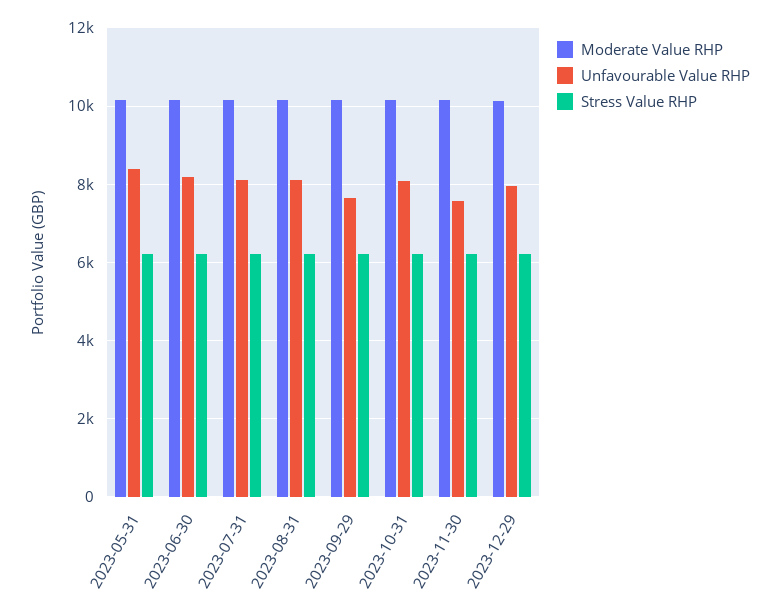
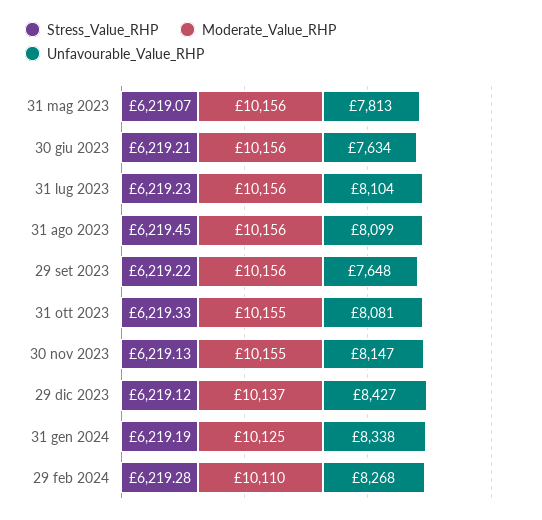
Unfavourable Value RHP, 2023-05-31: 8400 -> 7813
Unfavourable Value RHP, 2023-06-30: 8200 -> 7634
Unfavourable Value RHP, 2023-11-30: 7600 -> 8147
Unfavourable Value RHP, 2023-12-29: 8000 -> 8427
Stress Value RHP, 31 gen 2024: none -> 6219.19
Moderate Value RHP, 31 gen 2024: none -> 10125
Unfavourable Value RHP, 31 gen 2024: none -> 8338
Stress Value RHP, 29 feb 2024: none -> 6219.28
Moderate Value RHP, 29 feb 2024: none -> 10110
Unfavourable Value RHP, 29 feb 2024: none -> 8268

